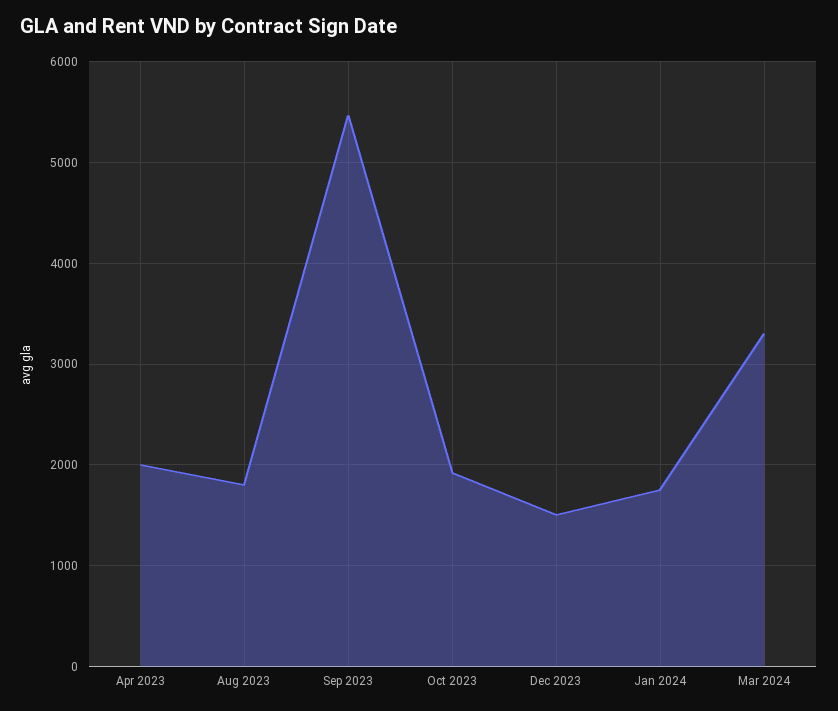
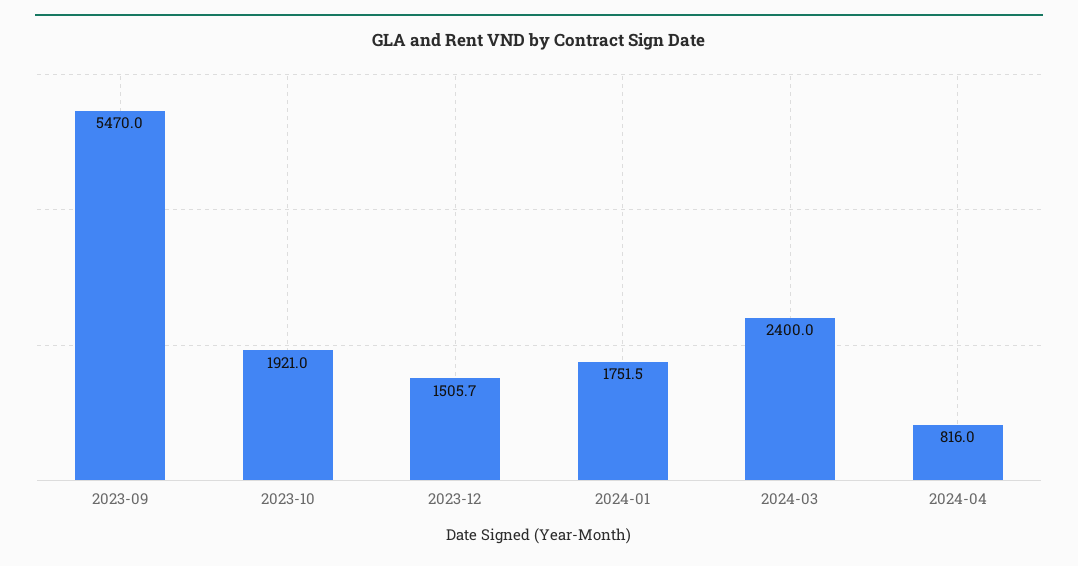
Apr 2023: 2000 -> none
Aug 2023: 1800 -> none
Mar 2024: 3300 -> 2400
2024-04: none -> 816

